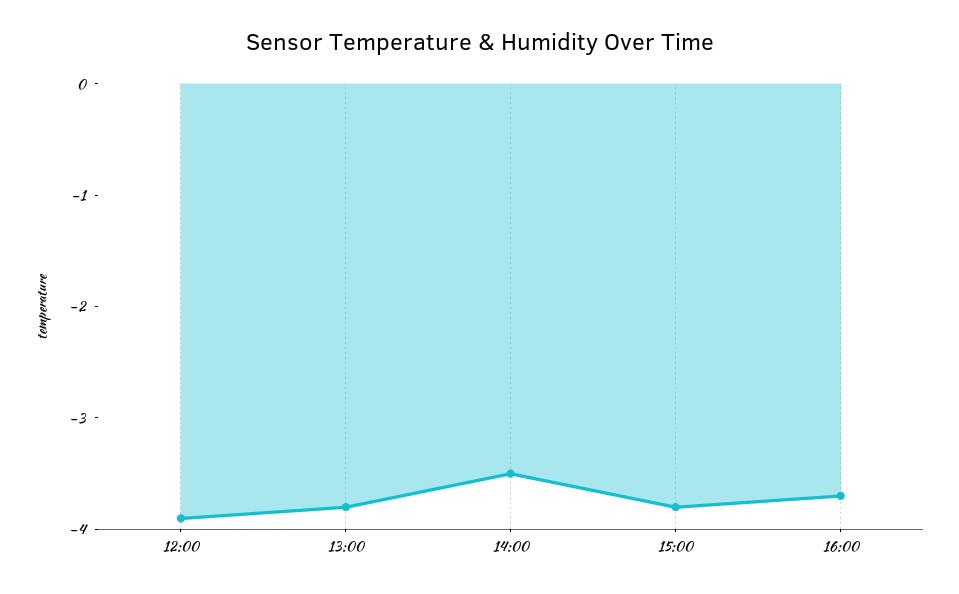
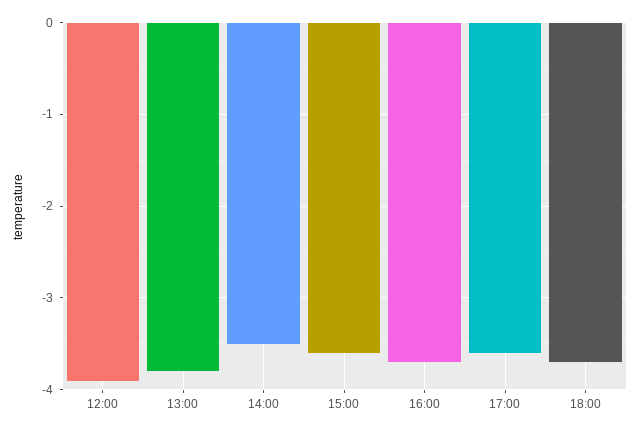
15:00: -3.8 -> -3.6
17:00: none -> -3.6
18:00: none -> -3.7

